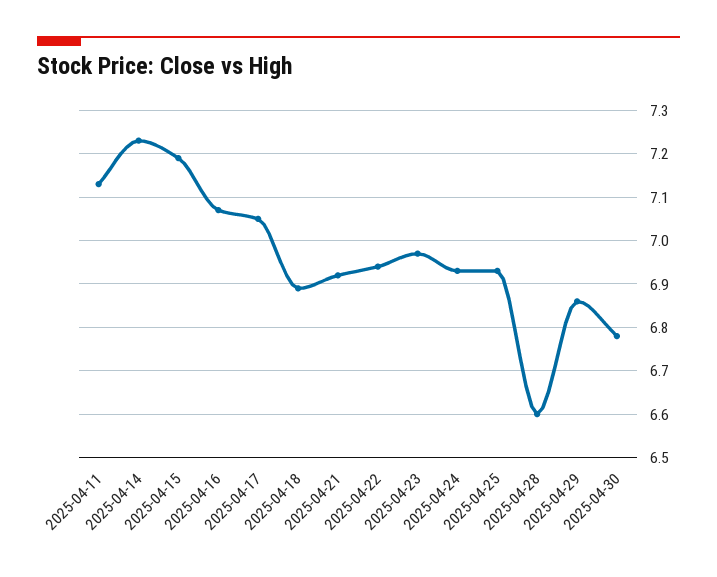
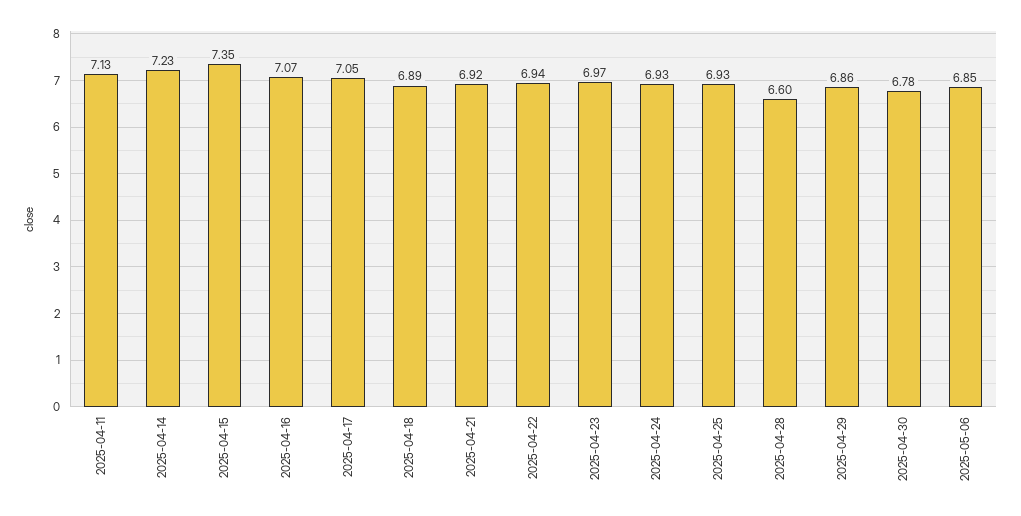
2025-04-15: 7.2 -> 7.35
2025-05-06: none -> 6.85

